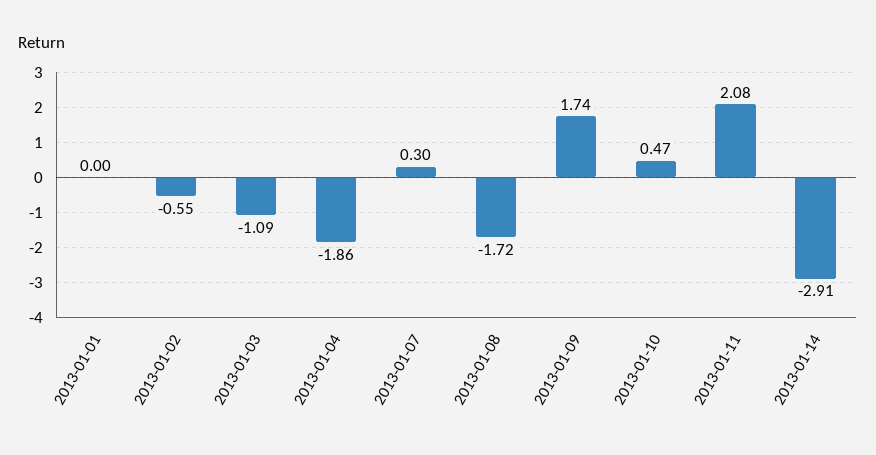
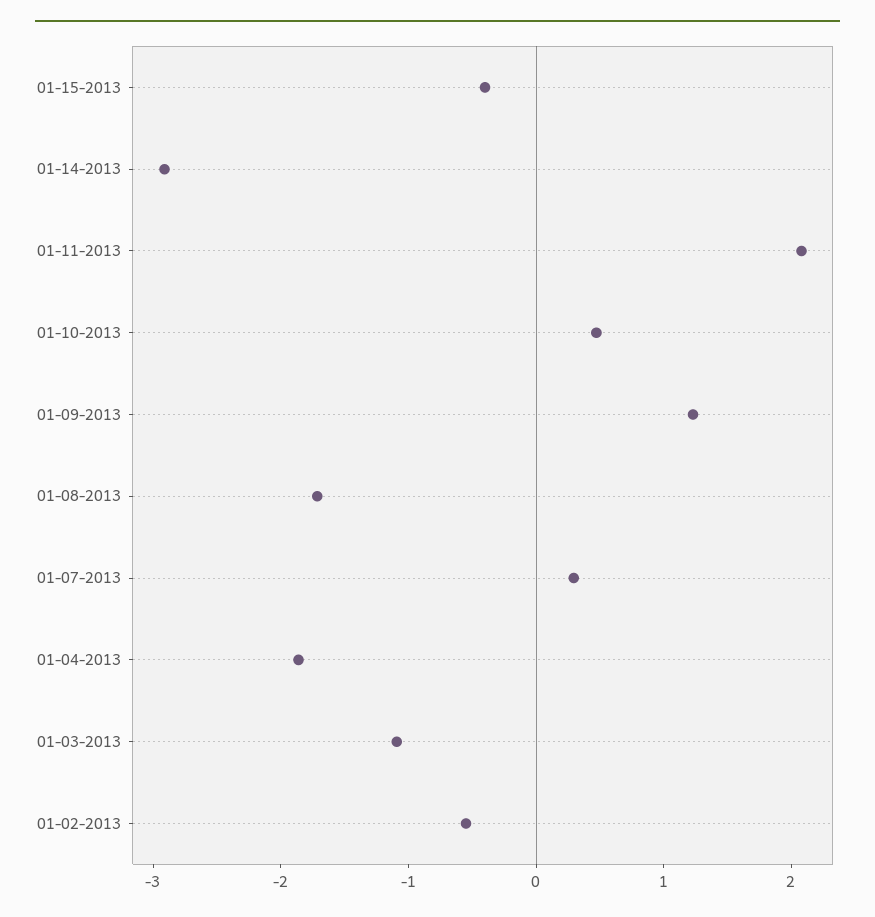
2013-01-01: 0 -> none
2013-01-09: 1.74 -> 1.2
01-15-2013: none -> -0.4

